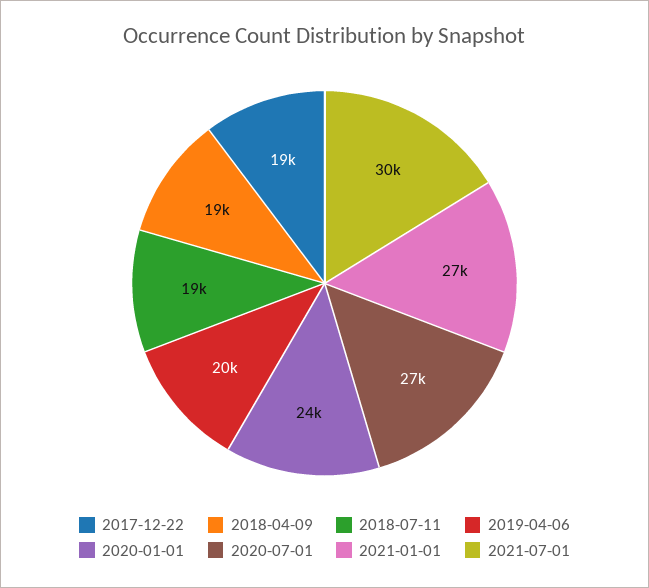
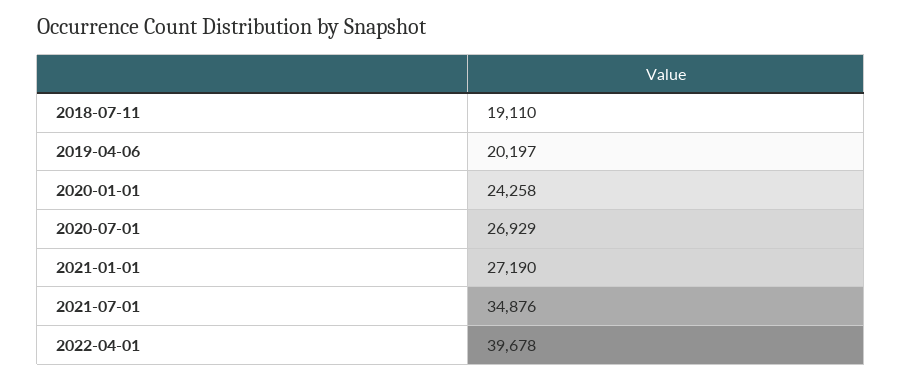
2017-12-22: 19000 -> none
2018-04-09: 19000 -> none
2021-07-01: 30000 -> 34876
2022-04-01: none -> 39678

